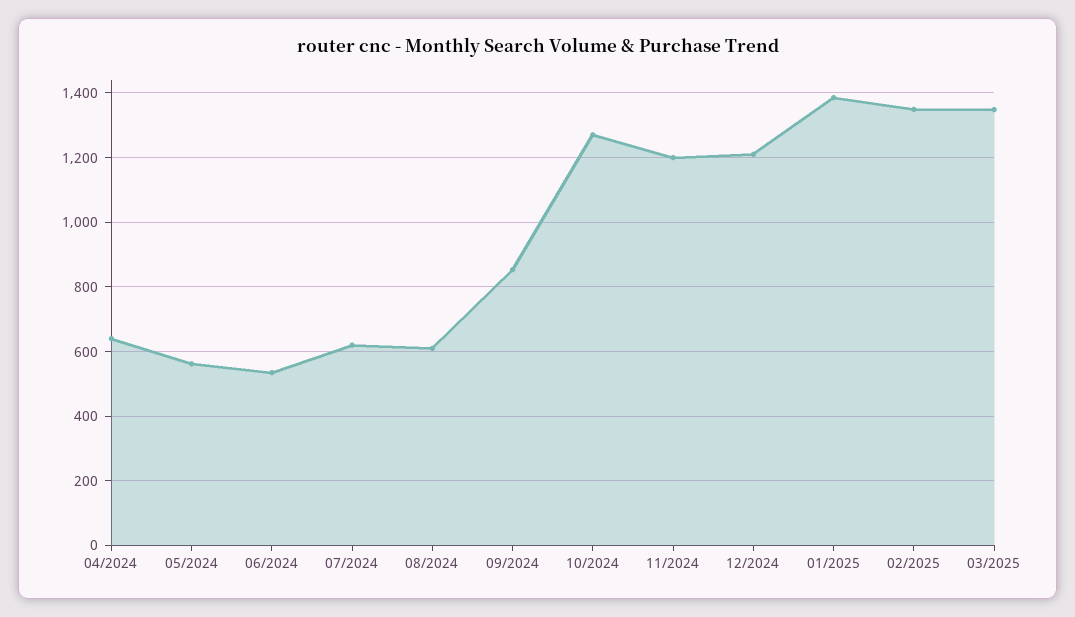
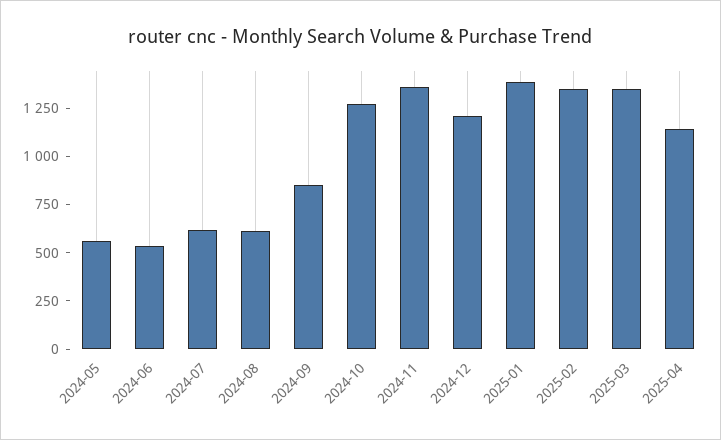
04/2024: 640 -> none
11/2024: 1200 -> 1350
2025-04: none -> 1150

